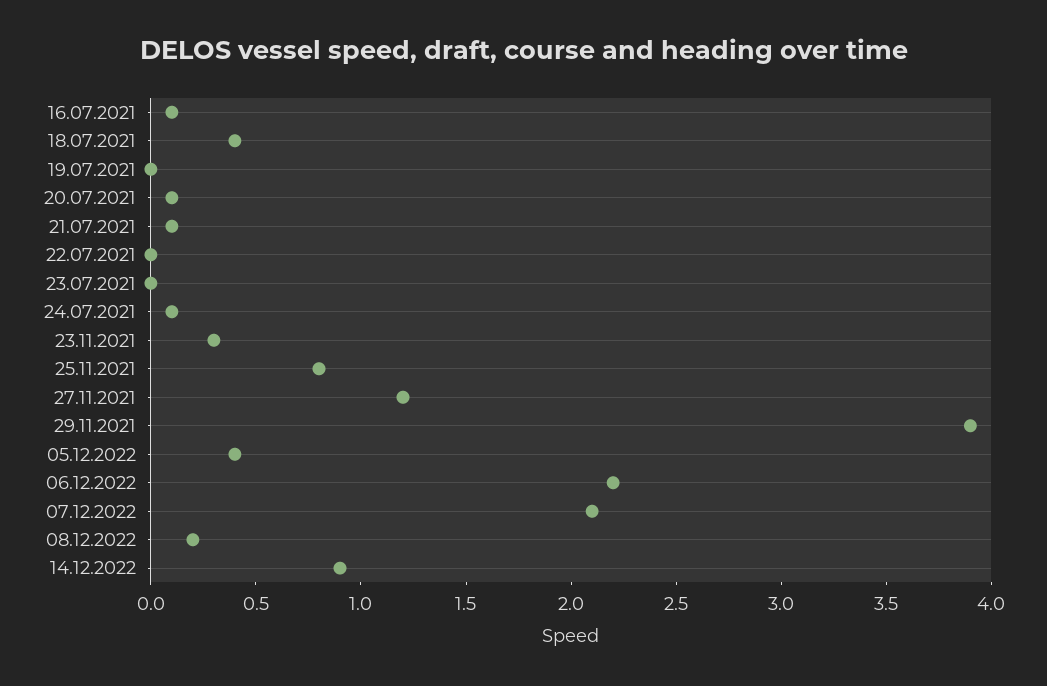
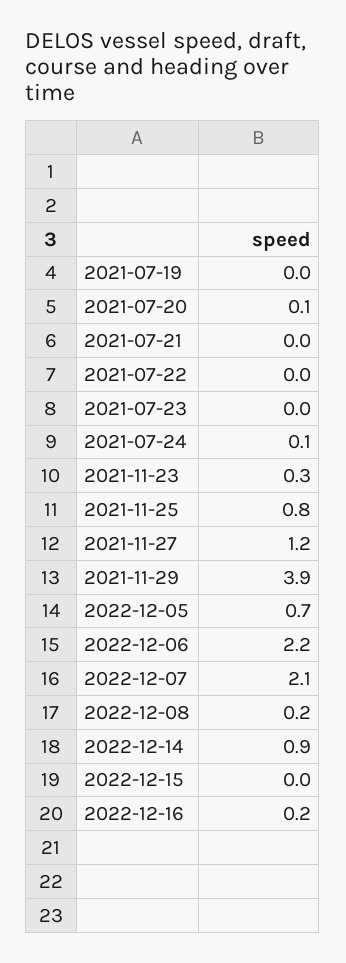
16.07.2021: 0.1 -> none
18.07.2021: 0.4 -> none
21.07.2021: 0.1 -> 0
05.12.2022: 0.4 -> 0.7
2022-12-15: none -> 0
2022-12-16: none -> 0.2

